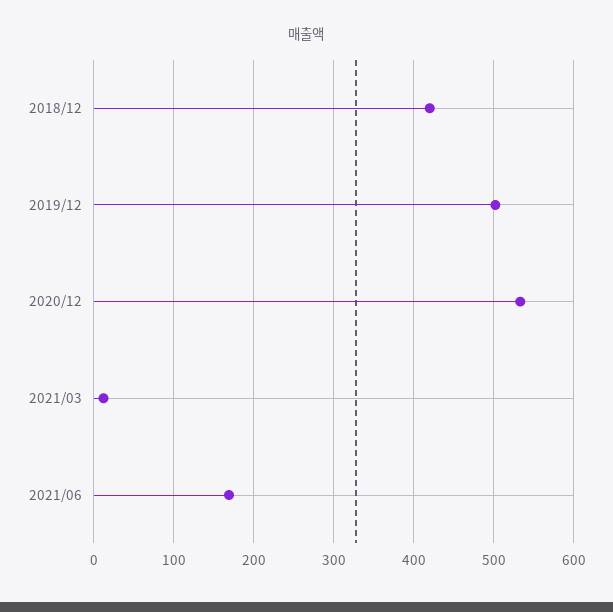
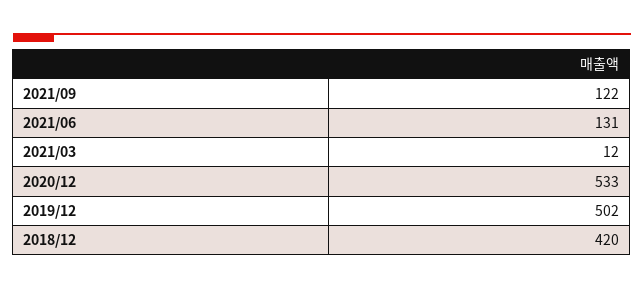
2021/06: 170 -> 131
2021/09: none -> 122

